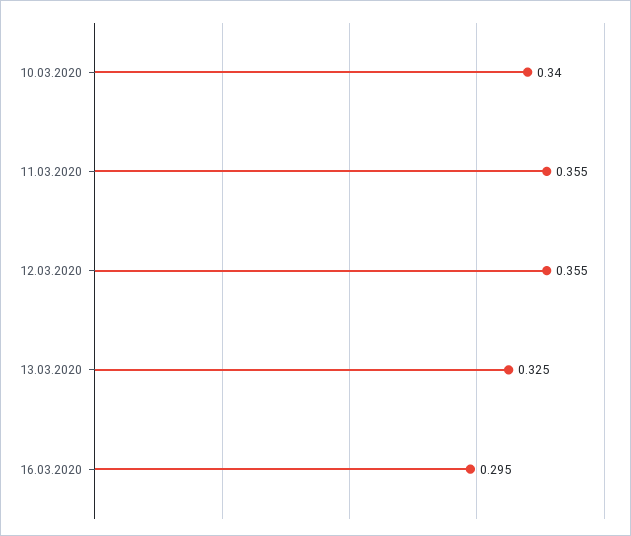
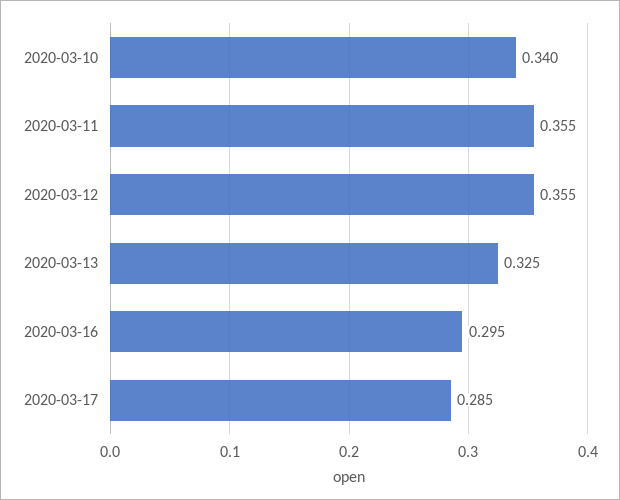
2020-03-17: none -> 0.285

